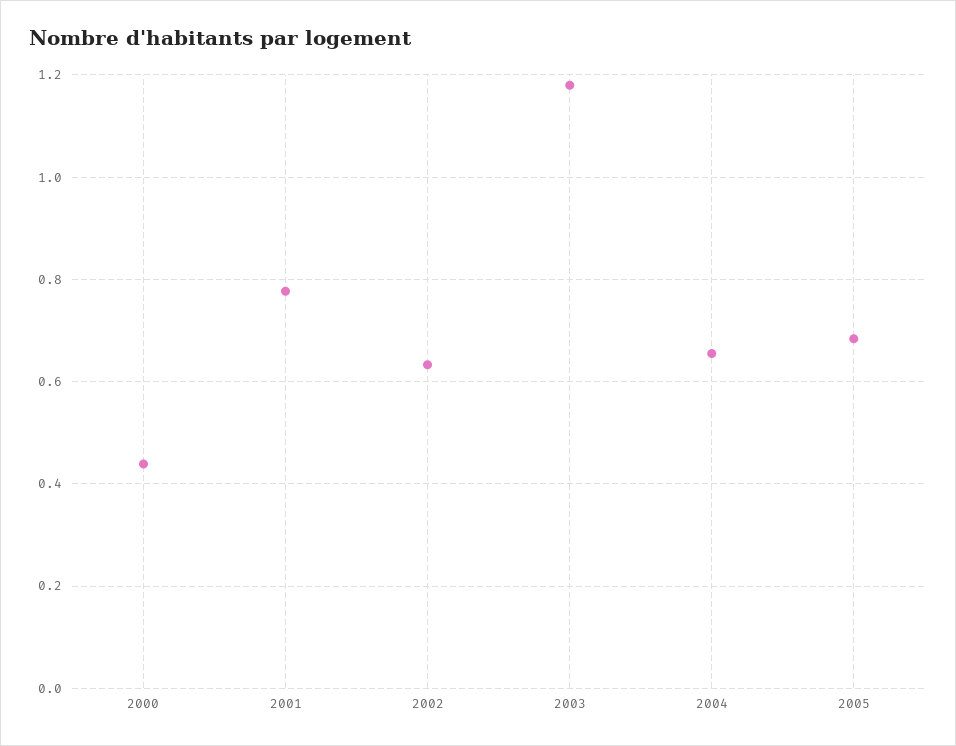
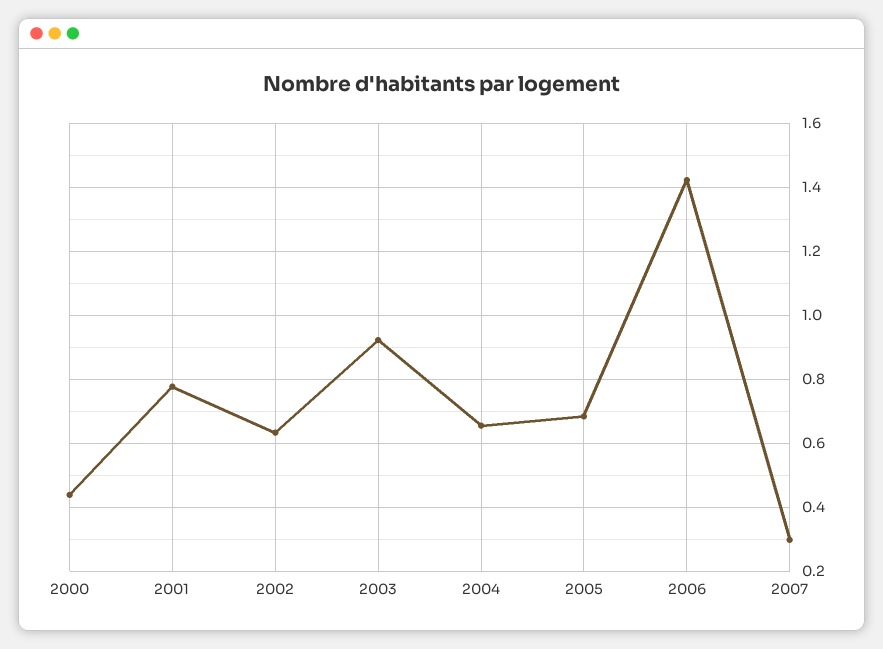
2003: 1.18 -> 0.92
2006: none -> 1.42
2007: none -> 0.3

